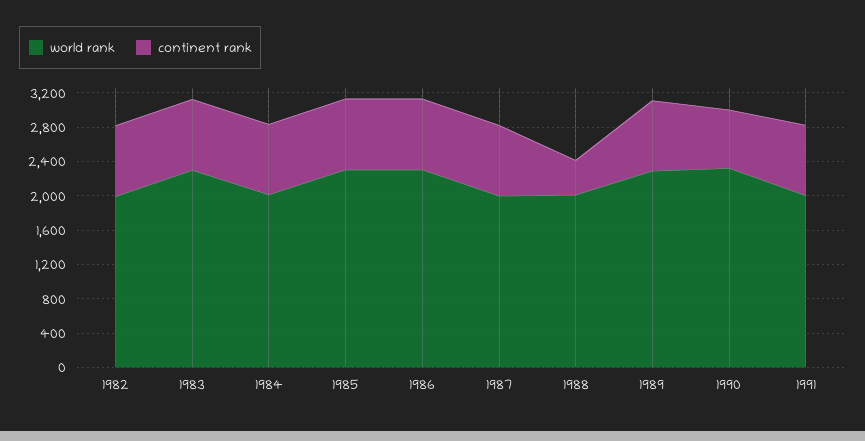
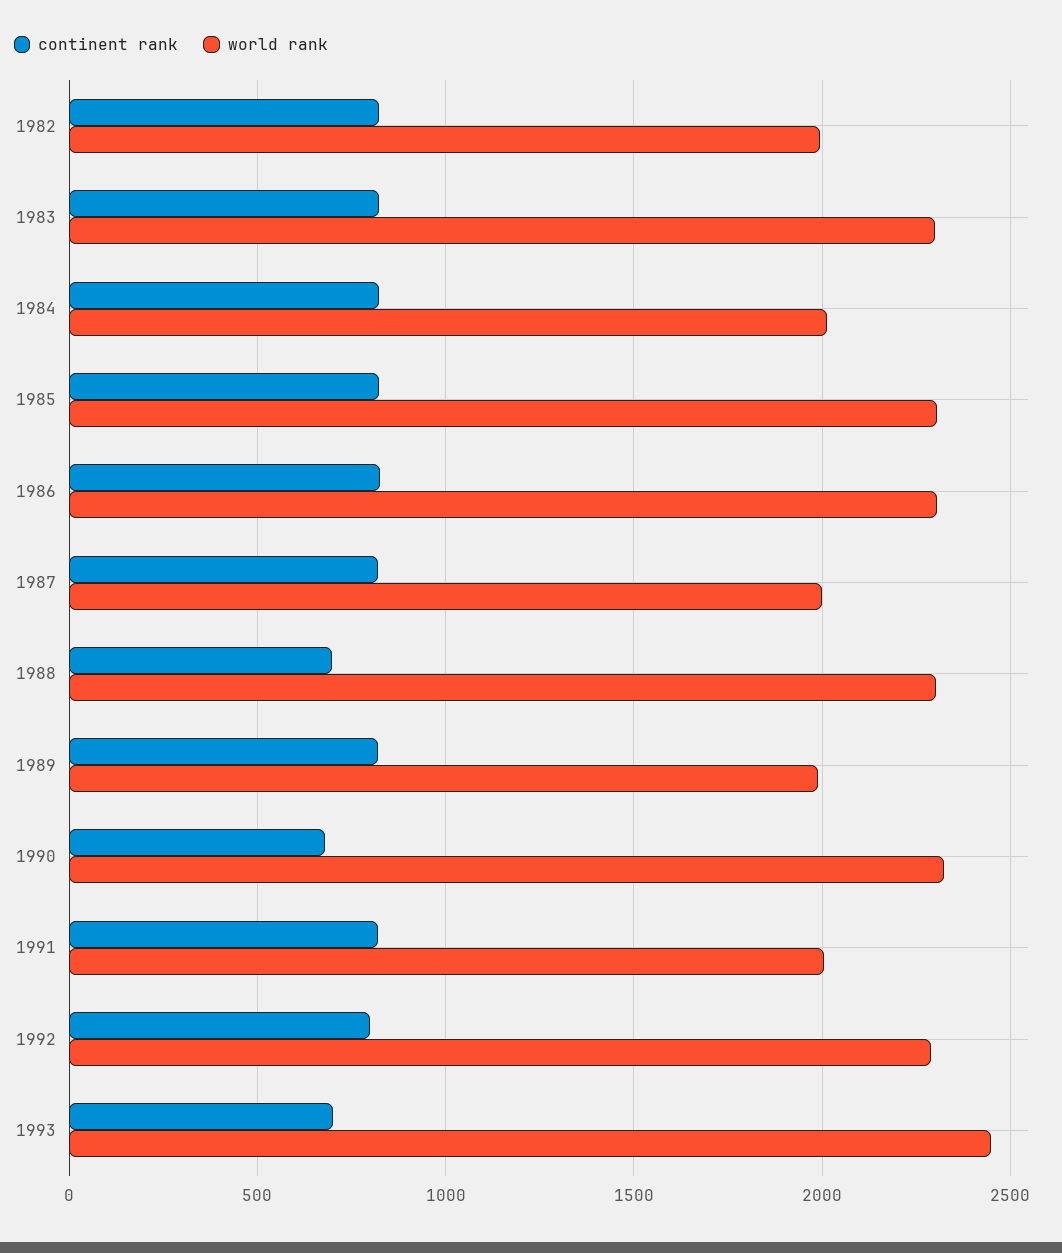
world rank, 1988: 2000 -> 2300
continent rank, 1988: 400 -> 700
world rank, 1989: 2300 -> 2000
continent rank, 1992: none -> 800
world rank, 1992: none -> 2300
continent rank, 1993: none -> 700
world rank, 1993: none -> 2450

